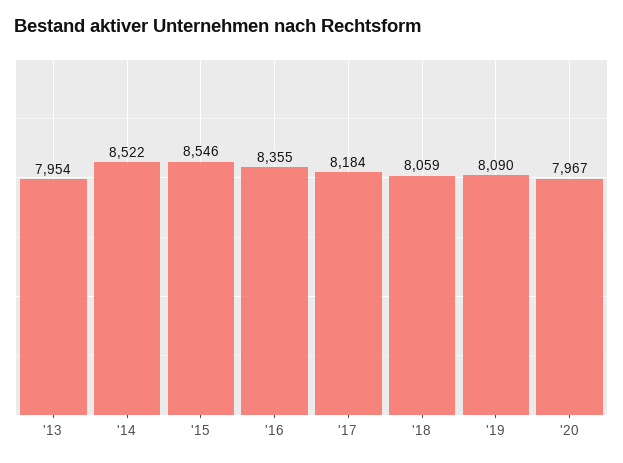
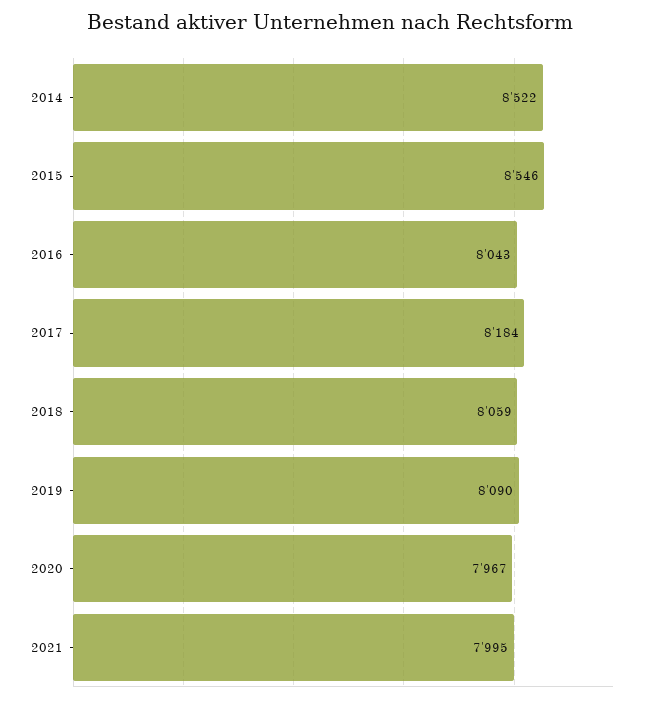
'13: 7954 -> none
'16: 8355 -> 8043
2021: none -> 7995

